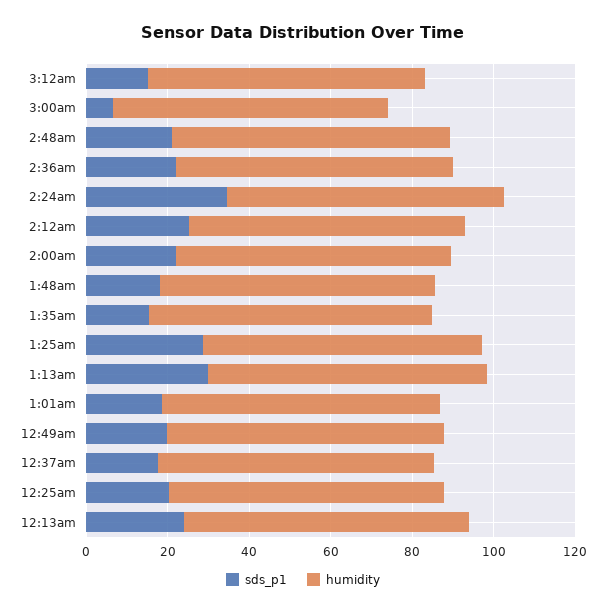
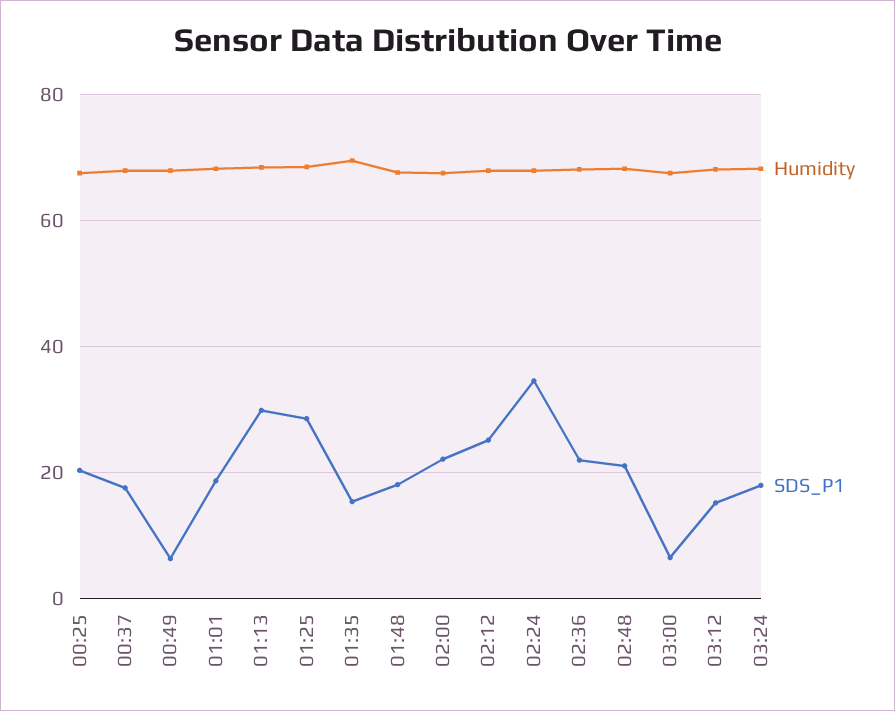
sds_p1, 12:49am: 20 -> 6
sds_p1, 12:13am: 25 -> none
humidity, 12:13am: 70 -> none
humidity, 03:24: none -> 68
sds_p1, 03:24: none -> 18

